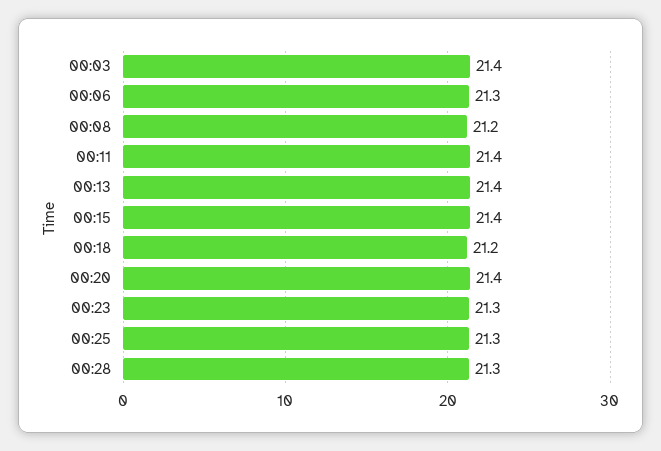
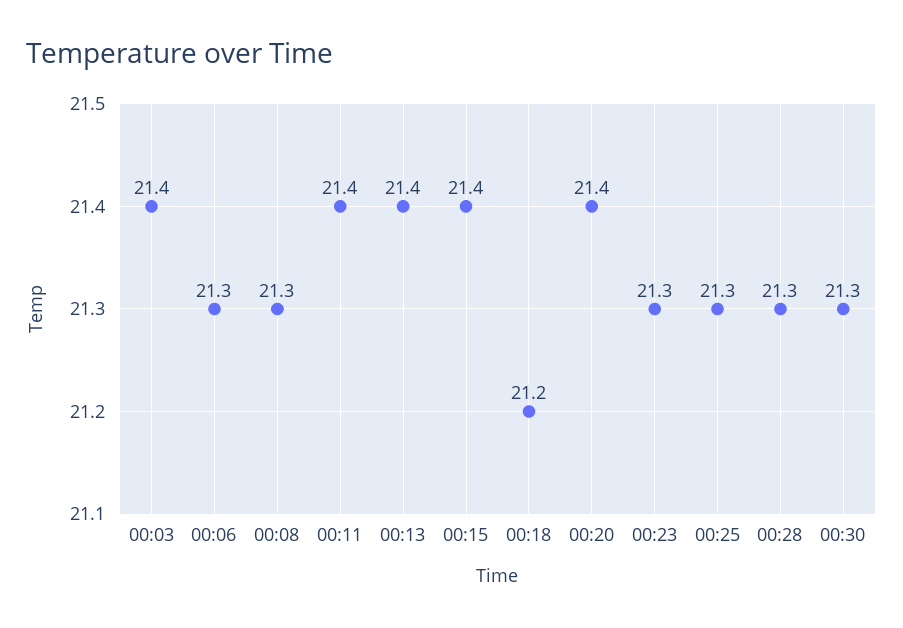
00:08: 21.2 -> 21.3
00:30: none -> 21.3

